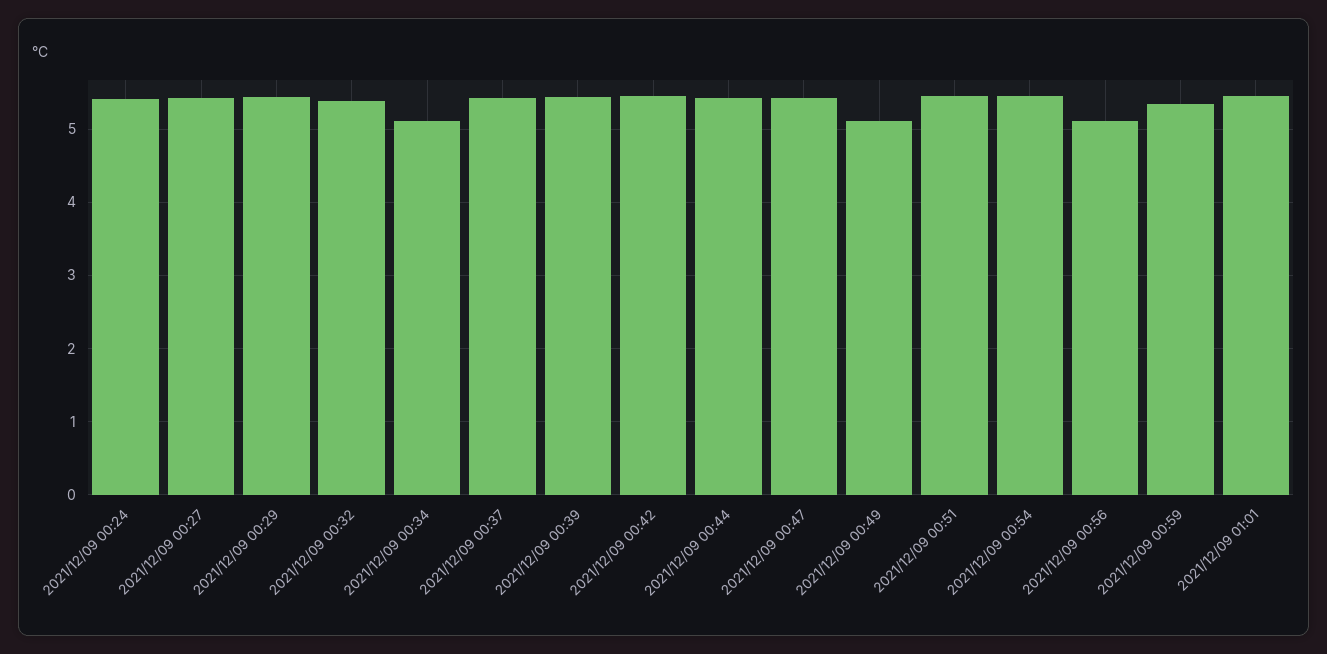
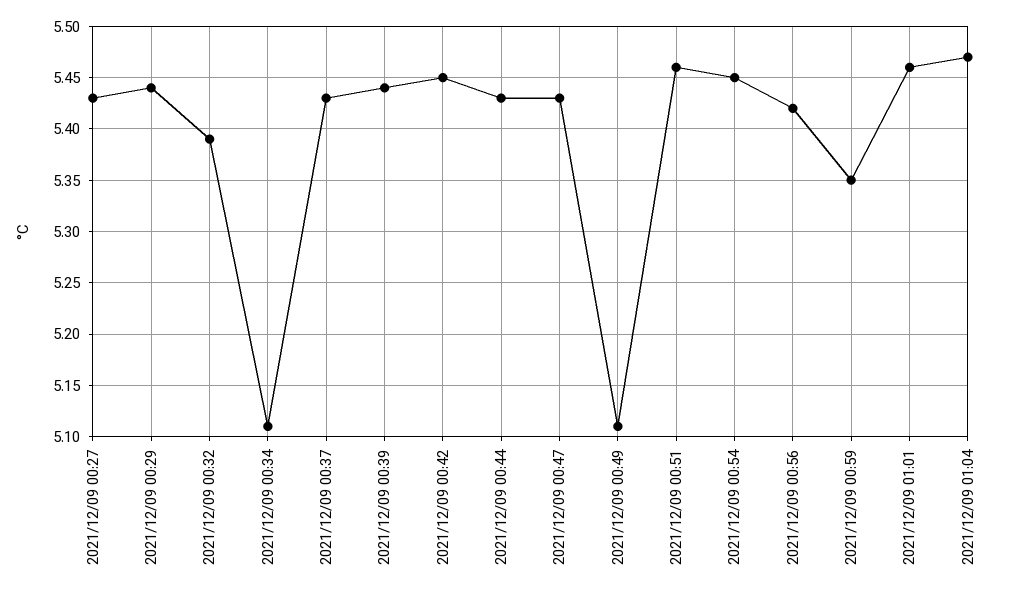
2021/12/09 00:24: 5.4 -> none
2021/12/09 00:56: 5.1 -> 5.42
2021/12/09 01:04: none -> 5.47

